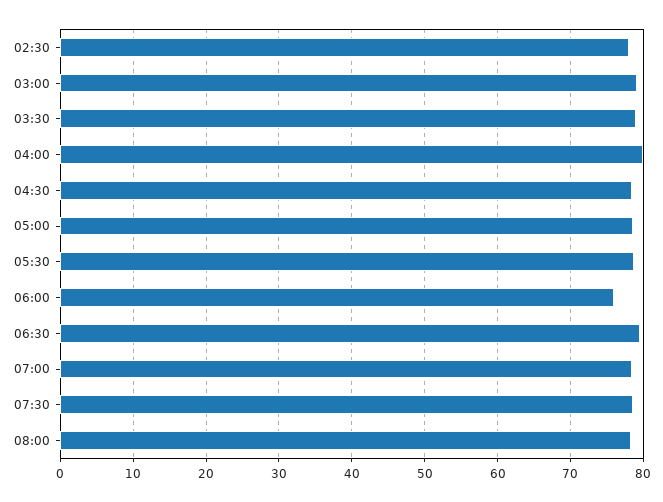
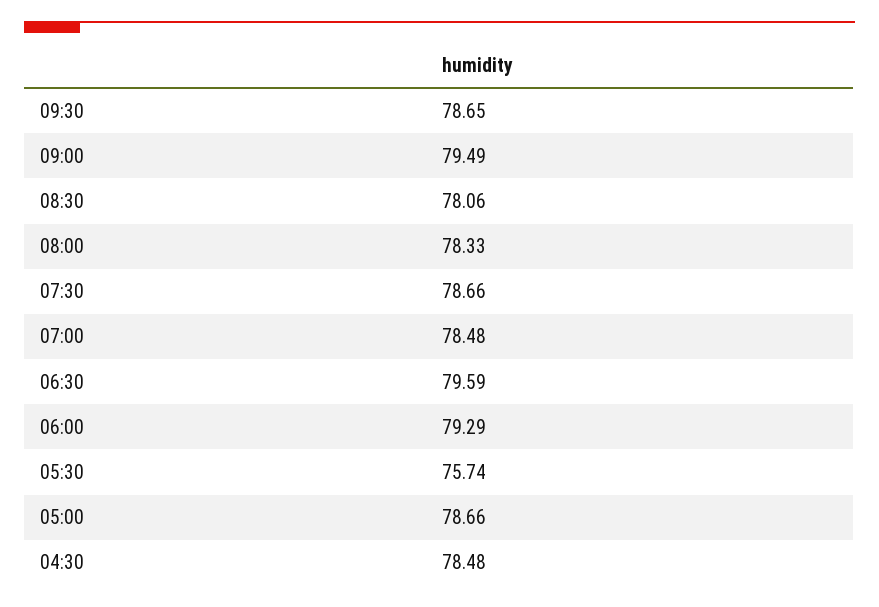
02:30: 78 -> none
03:00: 79 -> none
03:30: 79 -> none
04:00: 80 -> none
05:30: 79 -> 75.74
06:00: 76 -> 79.29
09:30: none -> 78.65
09:00: none -> 79.49
08:30: none -> 78.06

